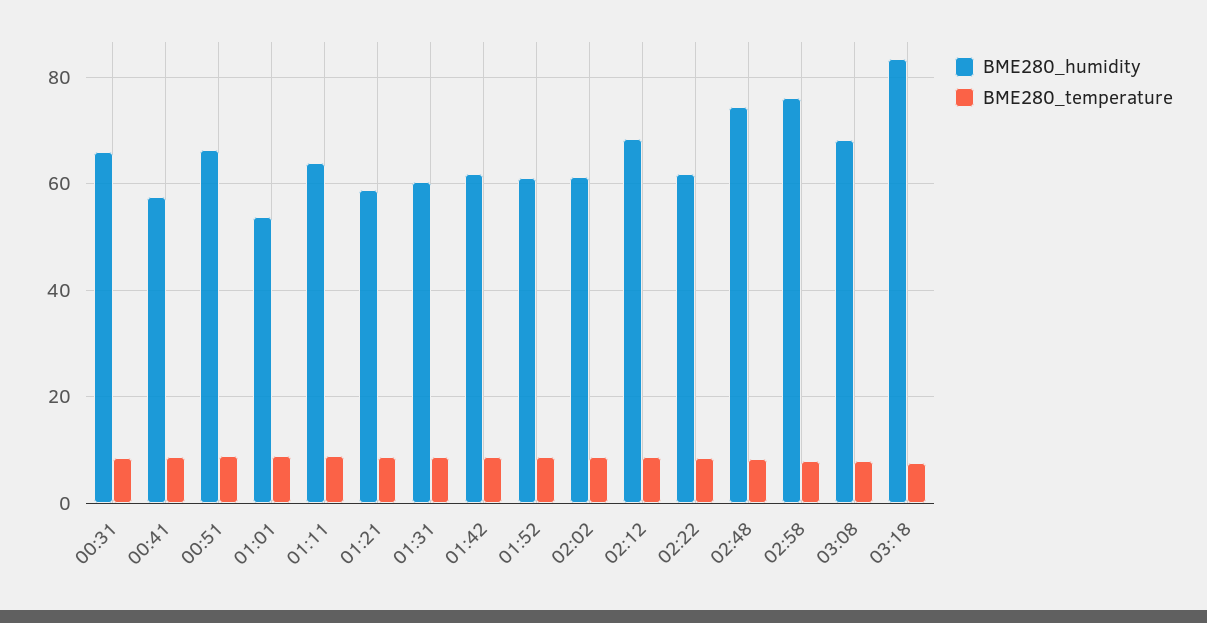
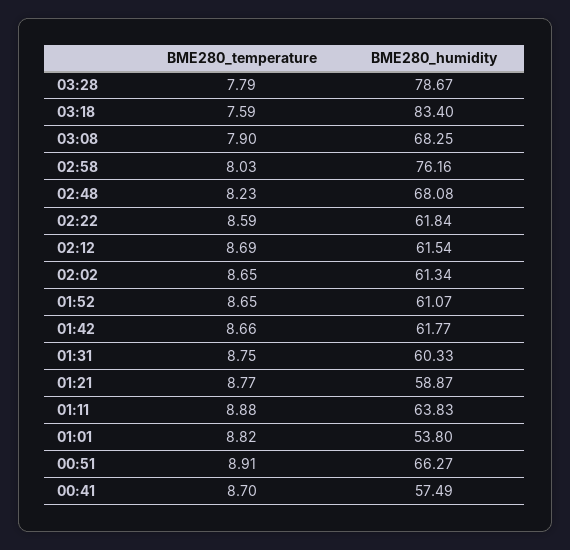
BME280_humidity, 00:31: 66 -> none
BME280_temperature, 00:31: 8 -> none
BME280_humidity, 02:12: 68 -> 61.54
BME280_humidity, 02:48: 74 -> 68.08
BME280_temperature, 03:28: none -> 7.79
BME280_humidity, 03:28: none -> 78.67

